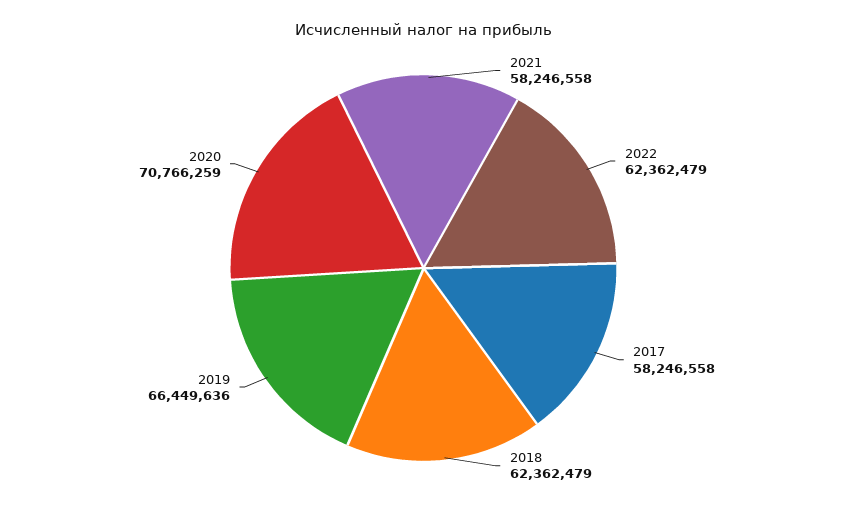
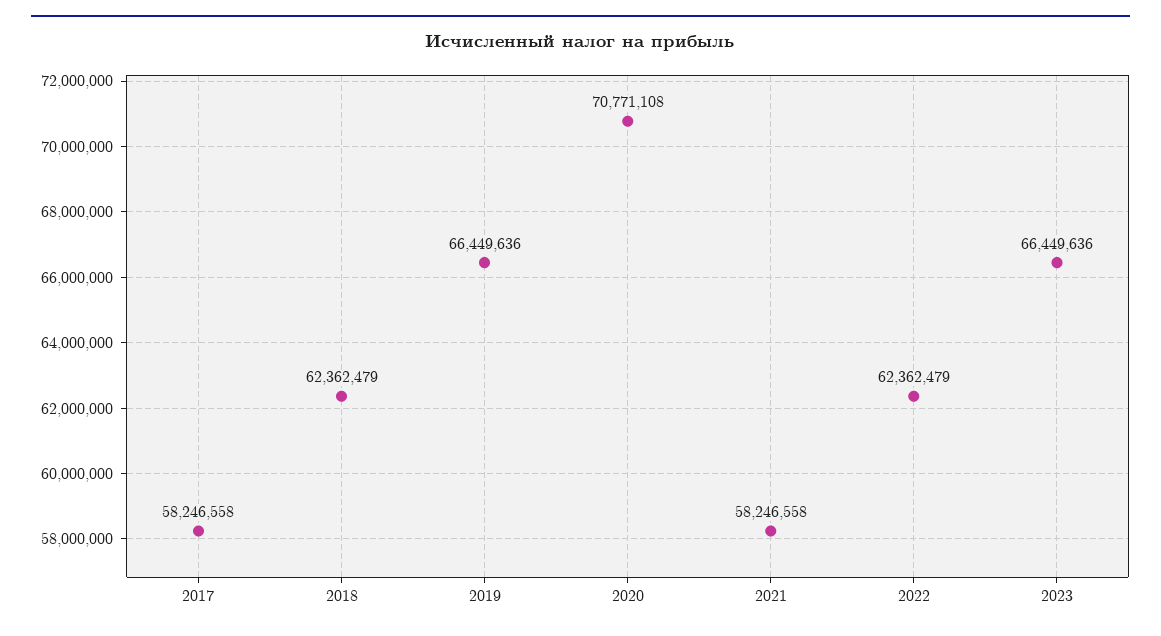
2020: 70766259 -> 70771108
2023: none -> 66449636

